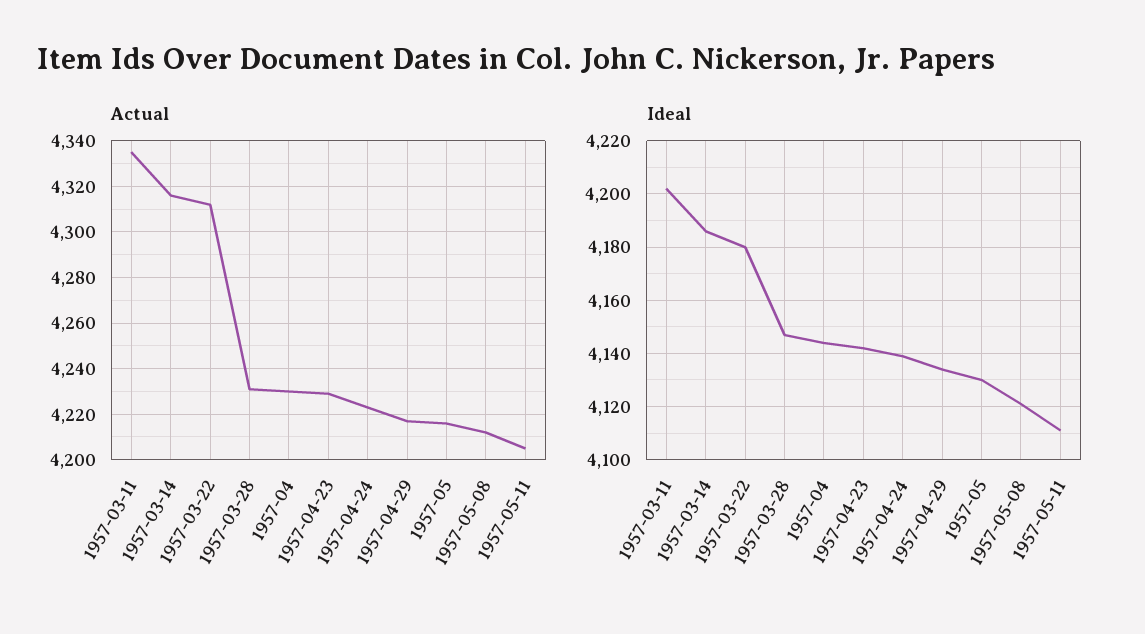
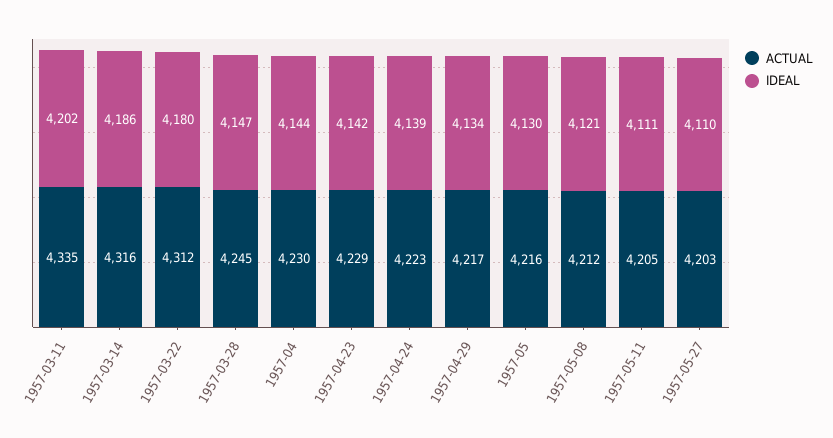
Actual, 1957-03-28: 4230 -> 4245
Actual, 1957-05-27: none -> 4203
Ideal, 1957-05-27: none -> 4110

